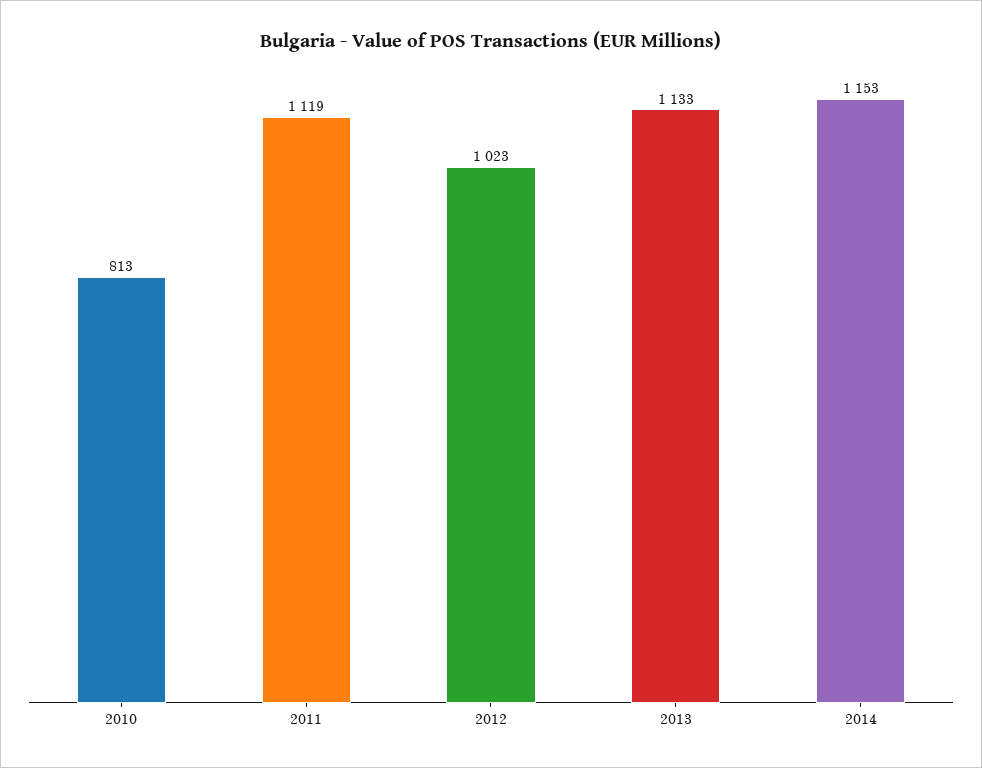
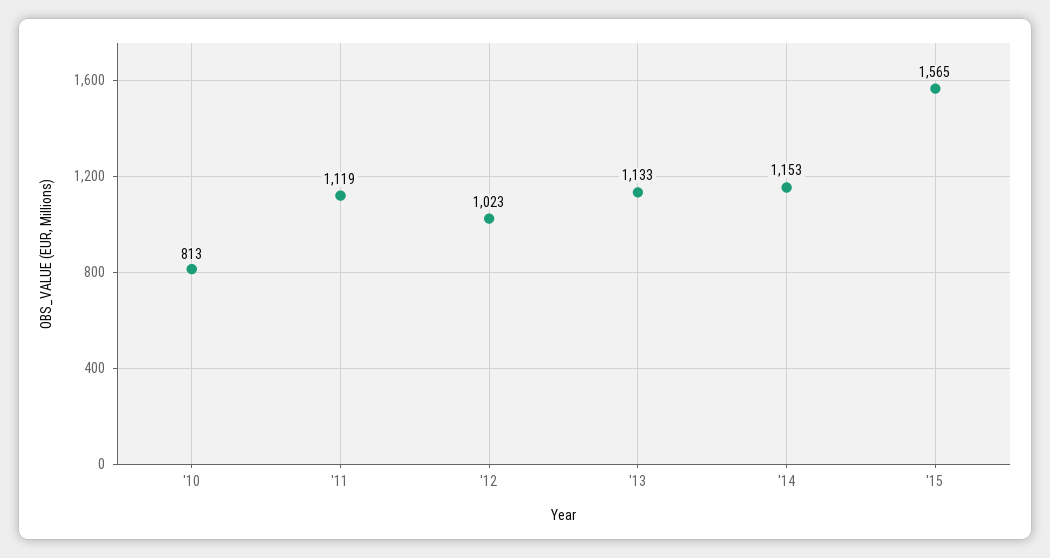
'15: none -> 1565

